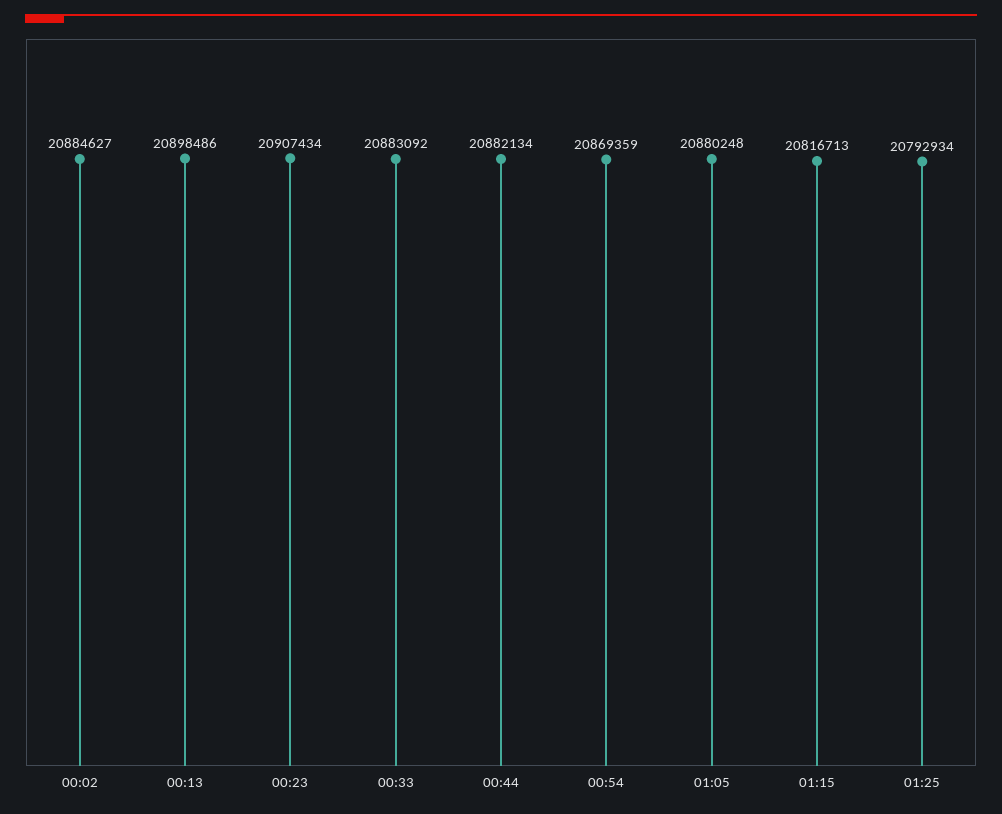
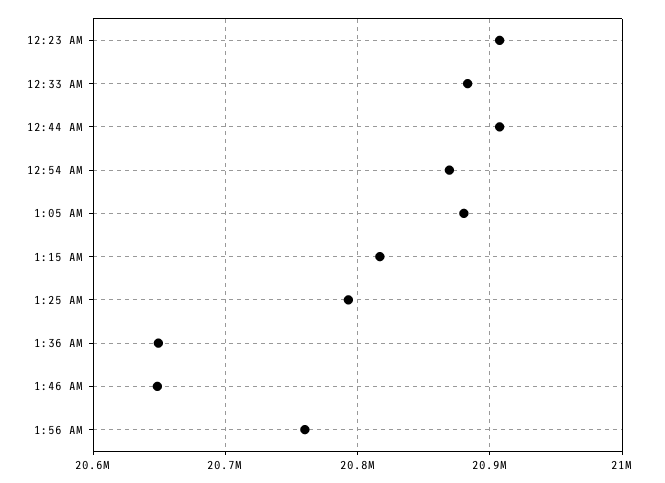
00:02: 20884627 -> none
00:13: 20898486 -> none
00:44: 20882134 -> 20910000
1:36 AM: none -> 20650000
1:46 AM: none -> 20650000
1:56 AM: none -> 20760000

